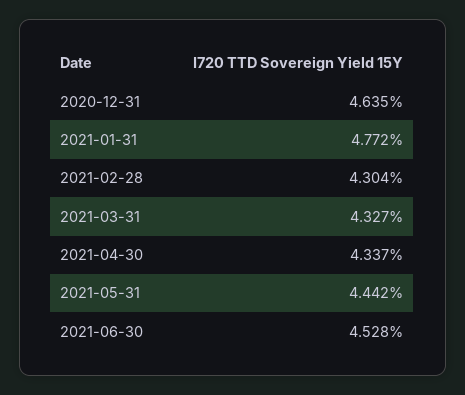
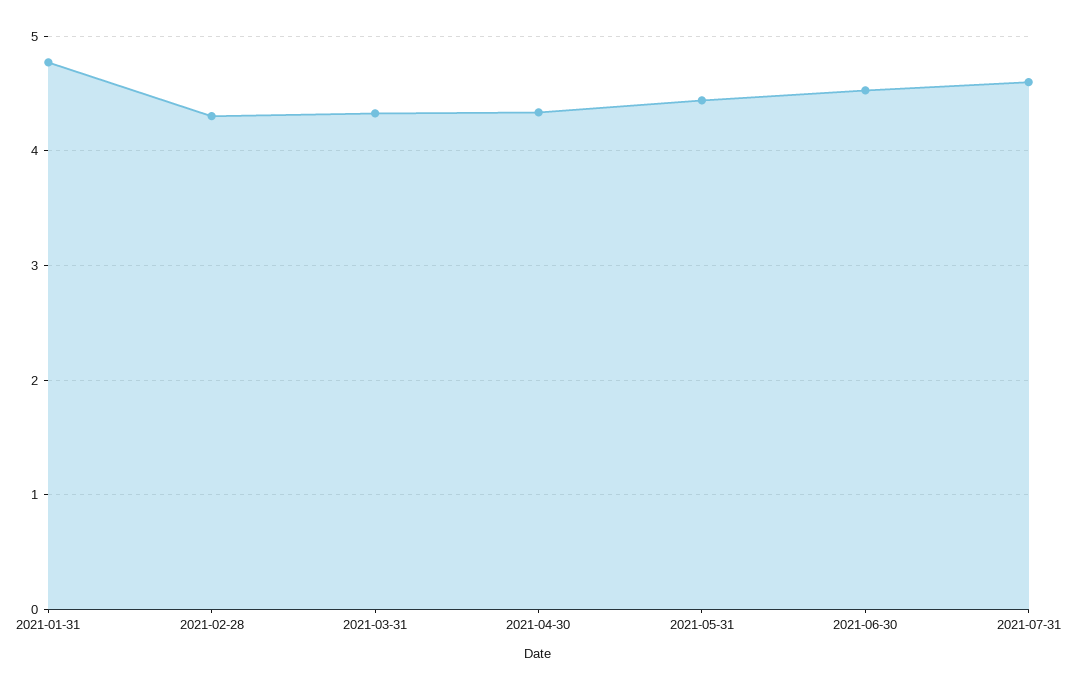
2020-12-31: 4.635 -> none
2021-07-31: none -> 4.6

